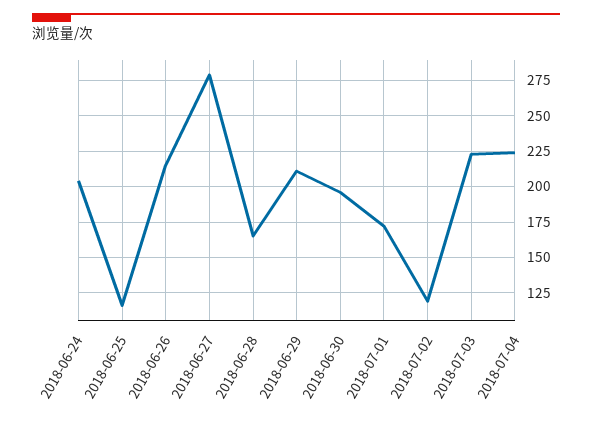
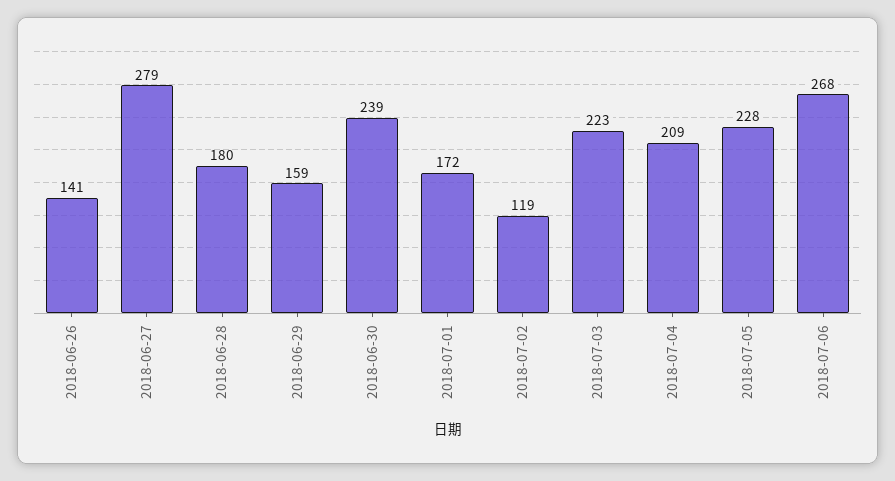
2018-06-24: 205 -> none
2018-06-25: 115 -> none
2018-06-26: 215 -> 141
2018-06-28: 165 -> 180
2018-06-29: 210 -> 159
2018-06-30: 195 -> 239
2018-07-04: 225 -> 209
2018-07-05: none -> 228
2018-07-06: none -> 268

